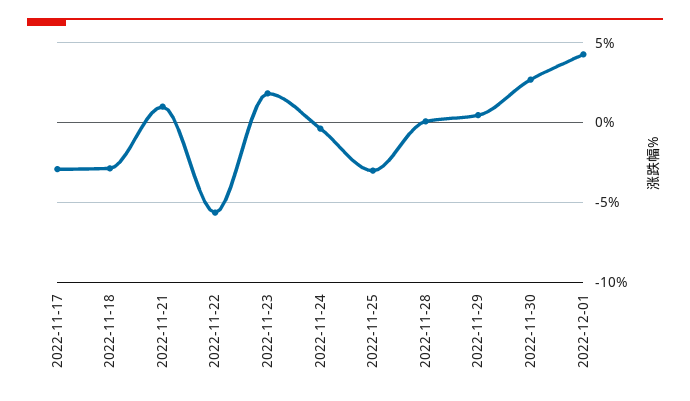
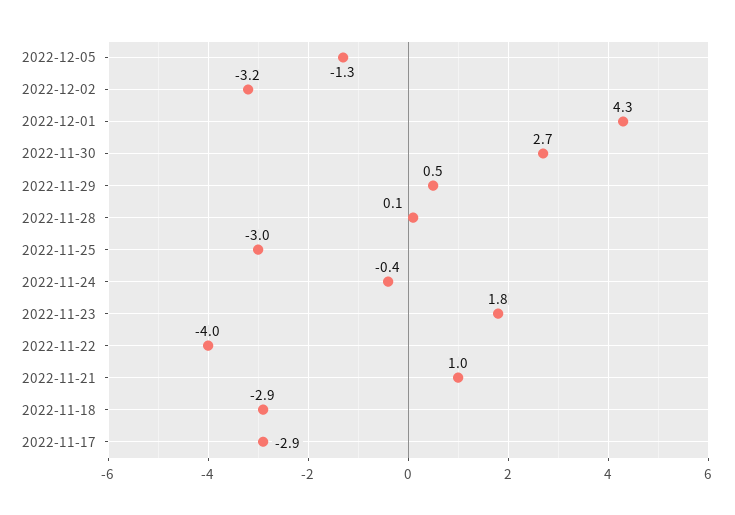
2022-11-22: -5.5 -> -4
2022-12-05: none -> -1.3
2022-12-02: none -> -3.2

